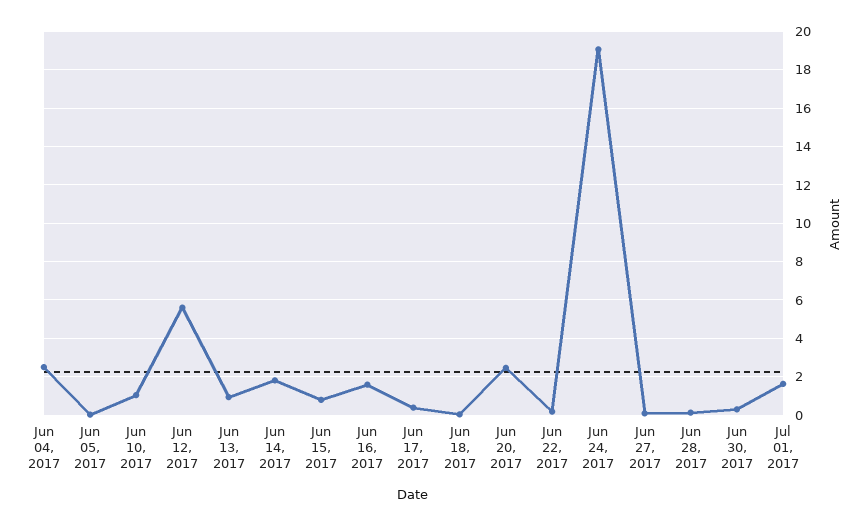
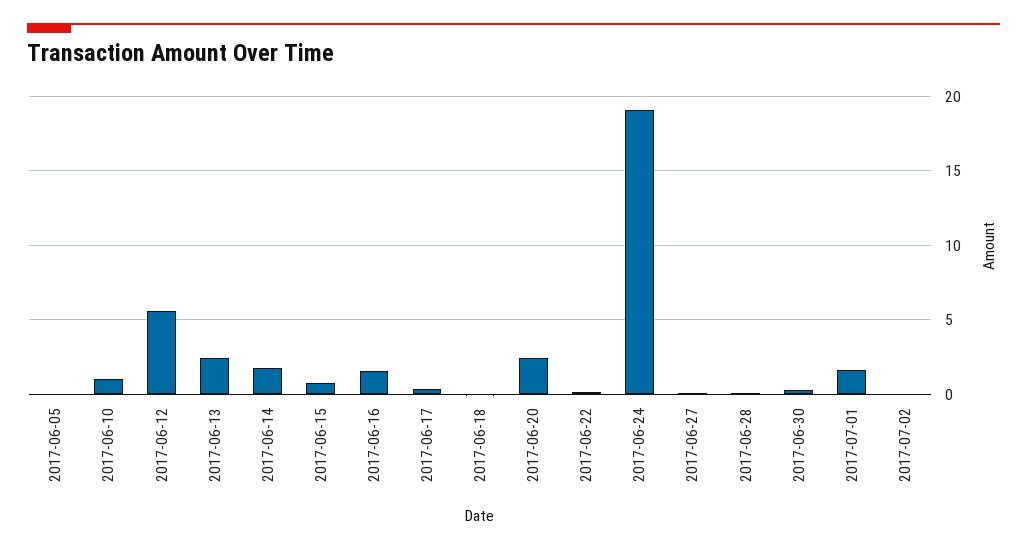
Jun 04, 2017: 2.5 -> none
Jun 13, 2017: 1 -> 2.5
2017-07-02: none -> 0

